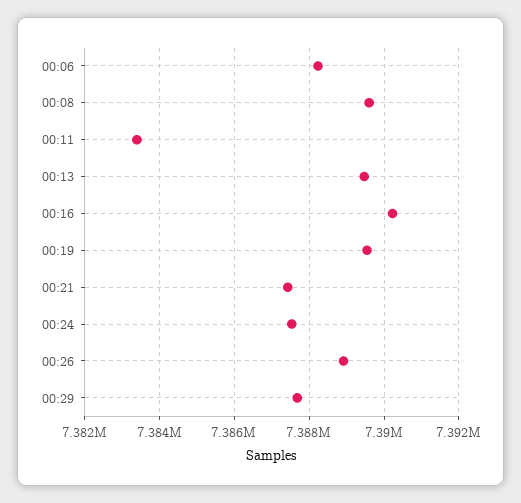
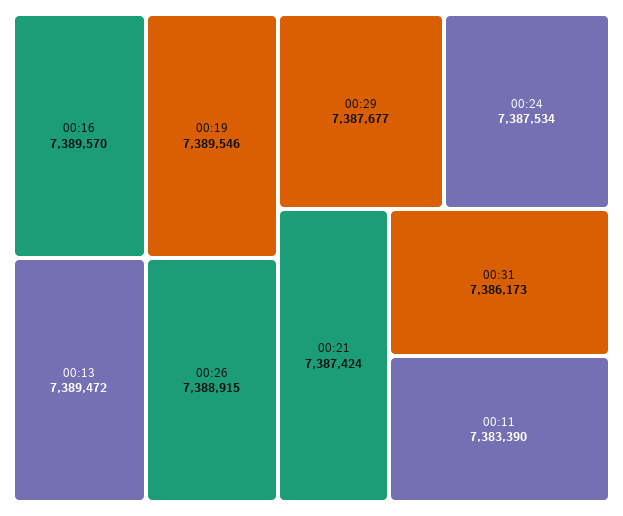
00:06: 7388200 -> none
00:08: 7389600 -> none
00:16: 7390200 -> 7389570
00:31: none -> 7386173

